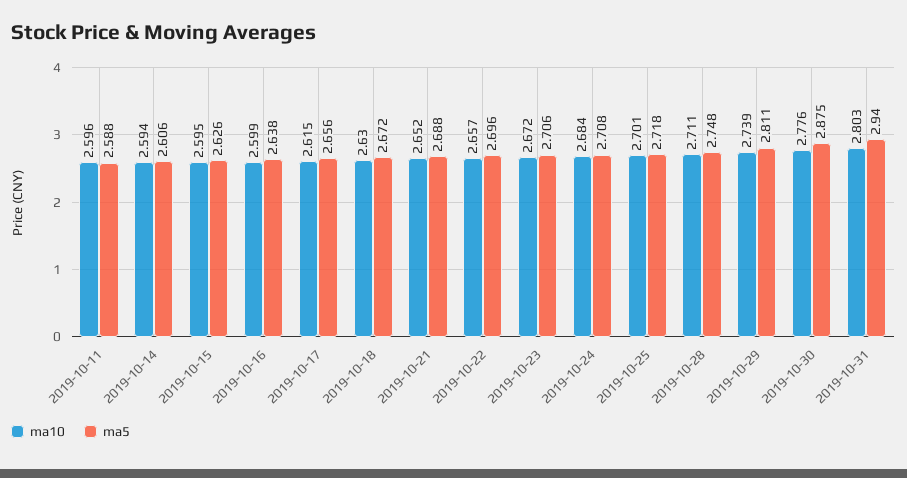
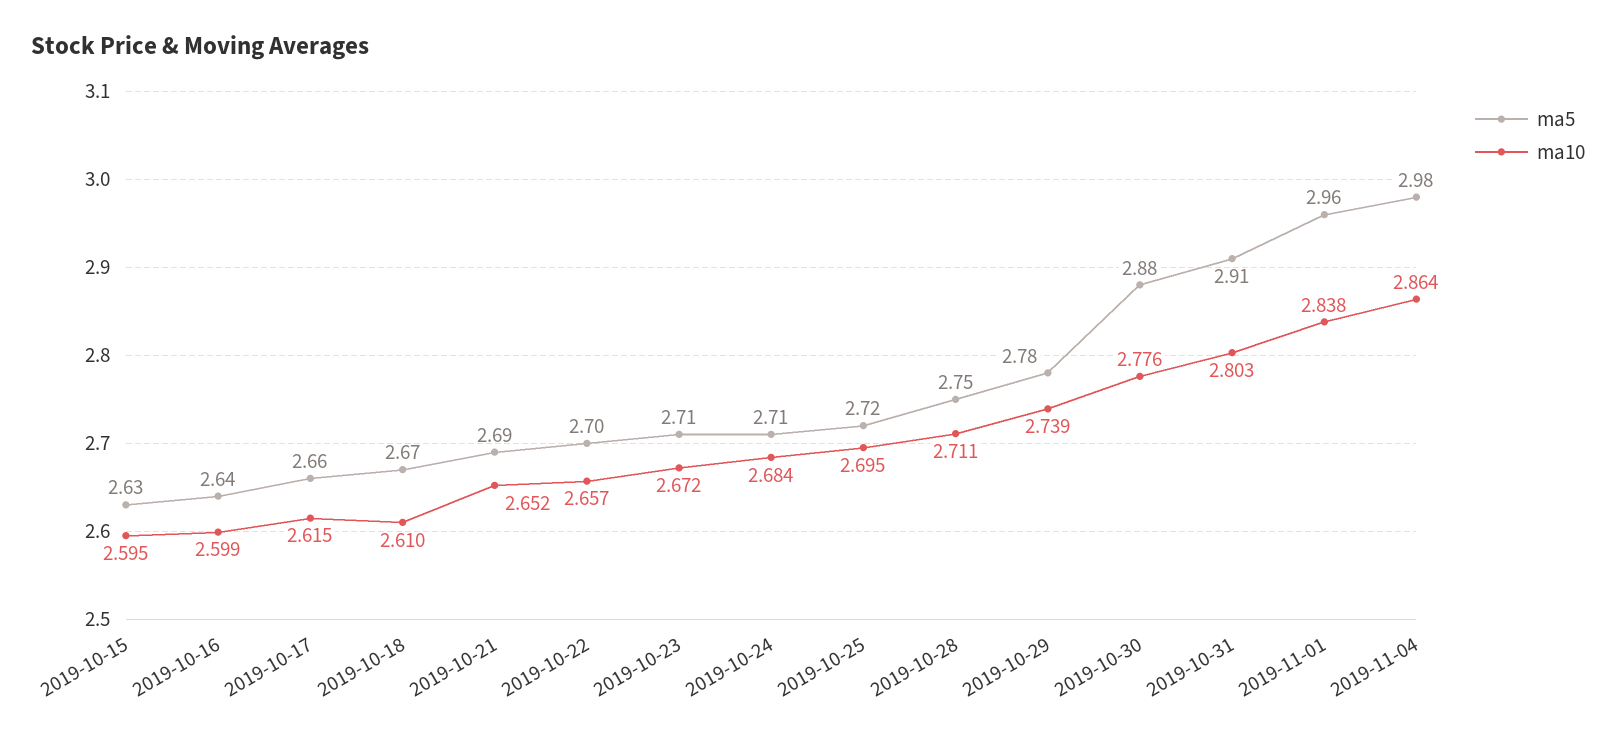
ma10, 2019-10-11: 2.596 -> none
ma5, 2019-10-11: 2.588 -> none
ma10, 2019-10-14: 2.594 -> none
ma5, 2019-10-14: 2.606 -> none
ma10, 2019-10-18: 2.63 -> 2.61
ma10, 2019-10-25: 2.701 -> 2.695
ma5, 2019-10-29: 2.811 -> 2.78
ma5, 2019-10-31: 2.94 -> 2.91
ma5, 2019-11-01: none -> 2.96
ma10, 2019-11-01: none -> 2.838
ma5, 2019-11-04: none -> 2.98
ma10, 2019-11-04: none -> 2.864

